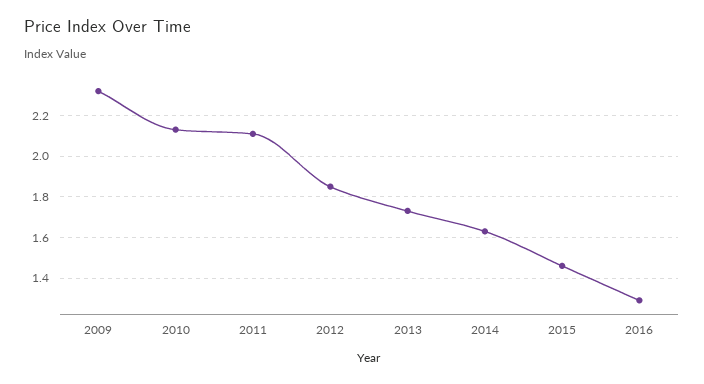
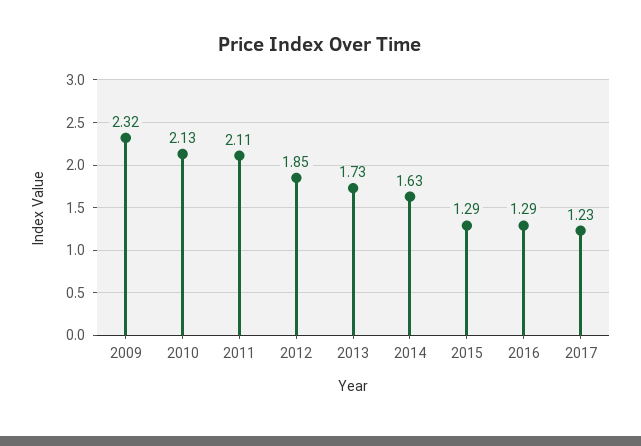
2015: 1.45 -> 1.29
2017: none -> 1.23

